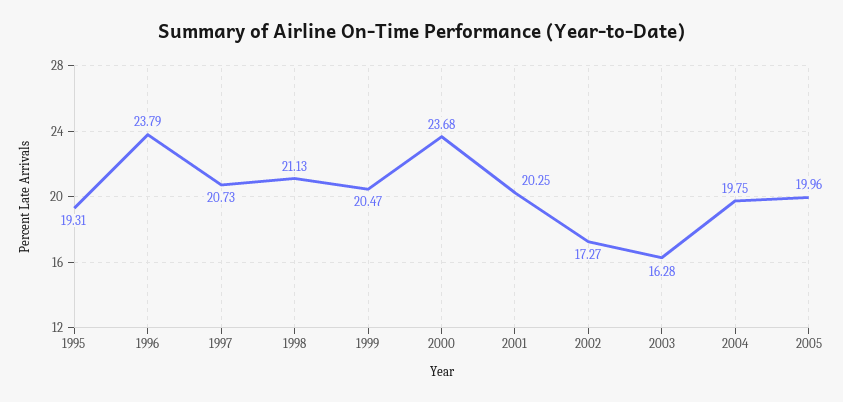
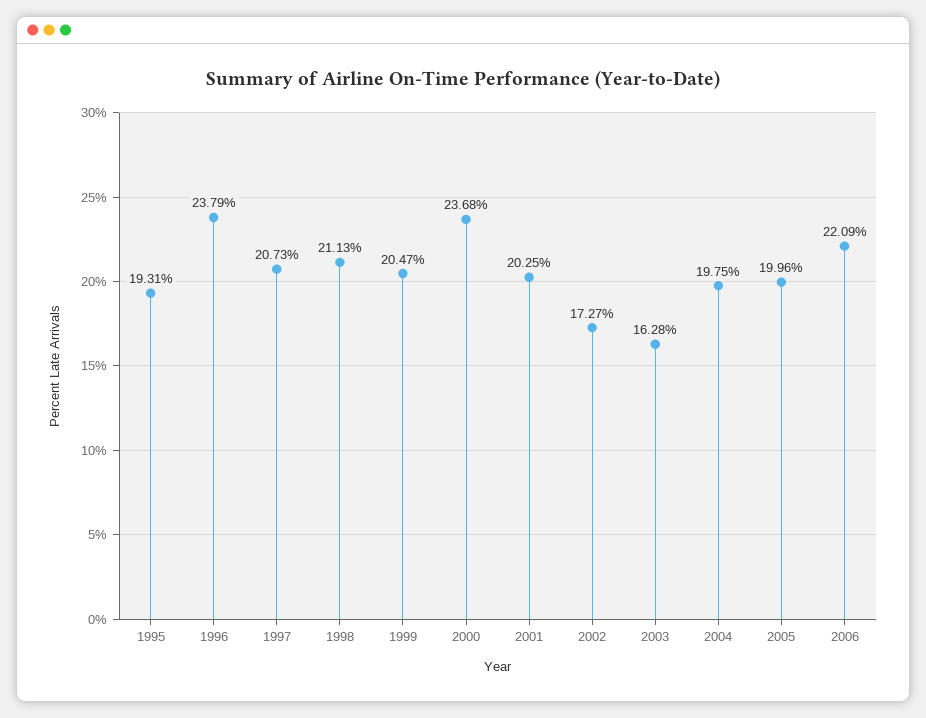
2006: none -> 22.09

